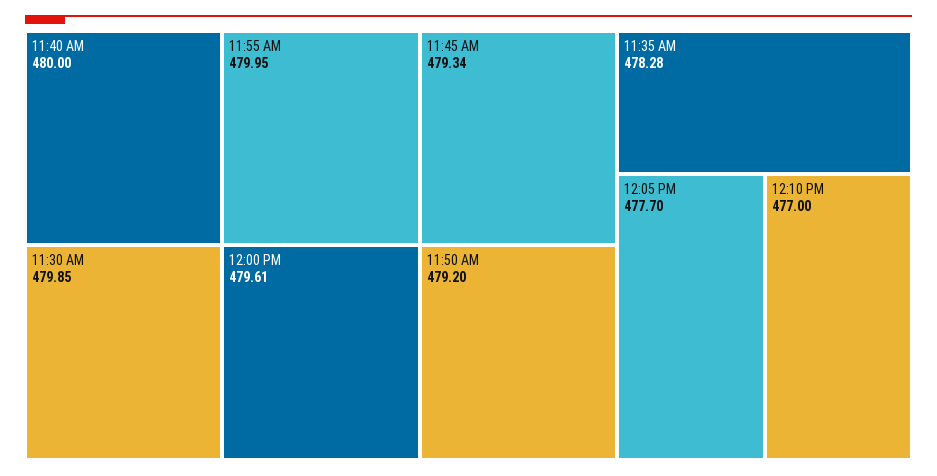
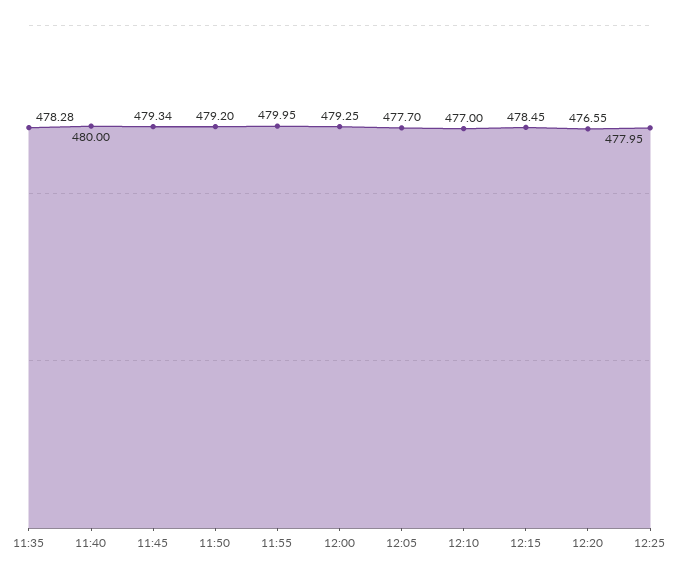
11:30 AM: 479.85 -> none
12:00 PM: 479.61 -> 479.25
12:15: none -> 478.45
12:20: none -> 476.55
12:25: none -> 477.95

